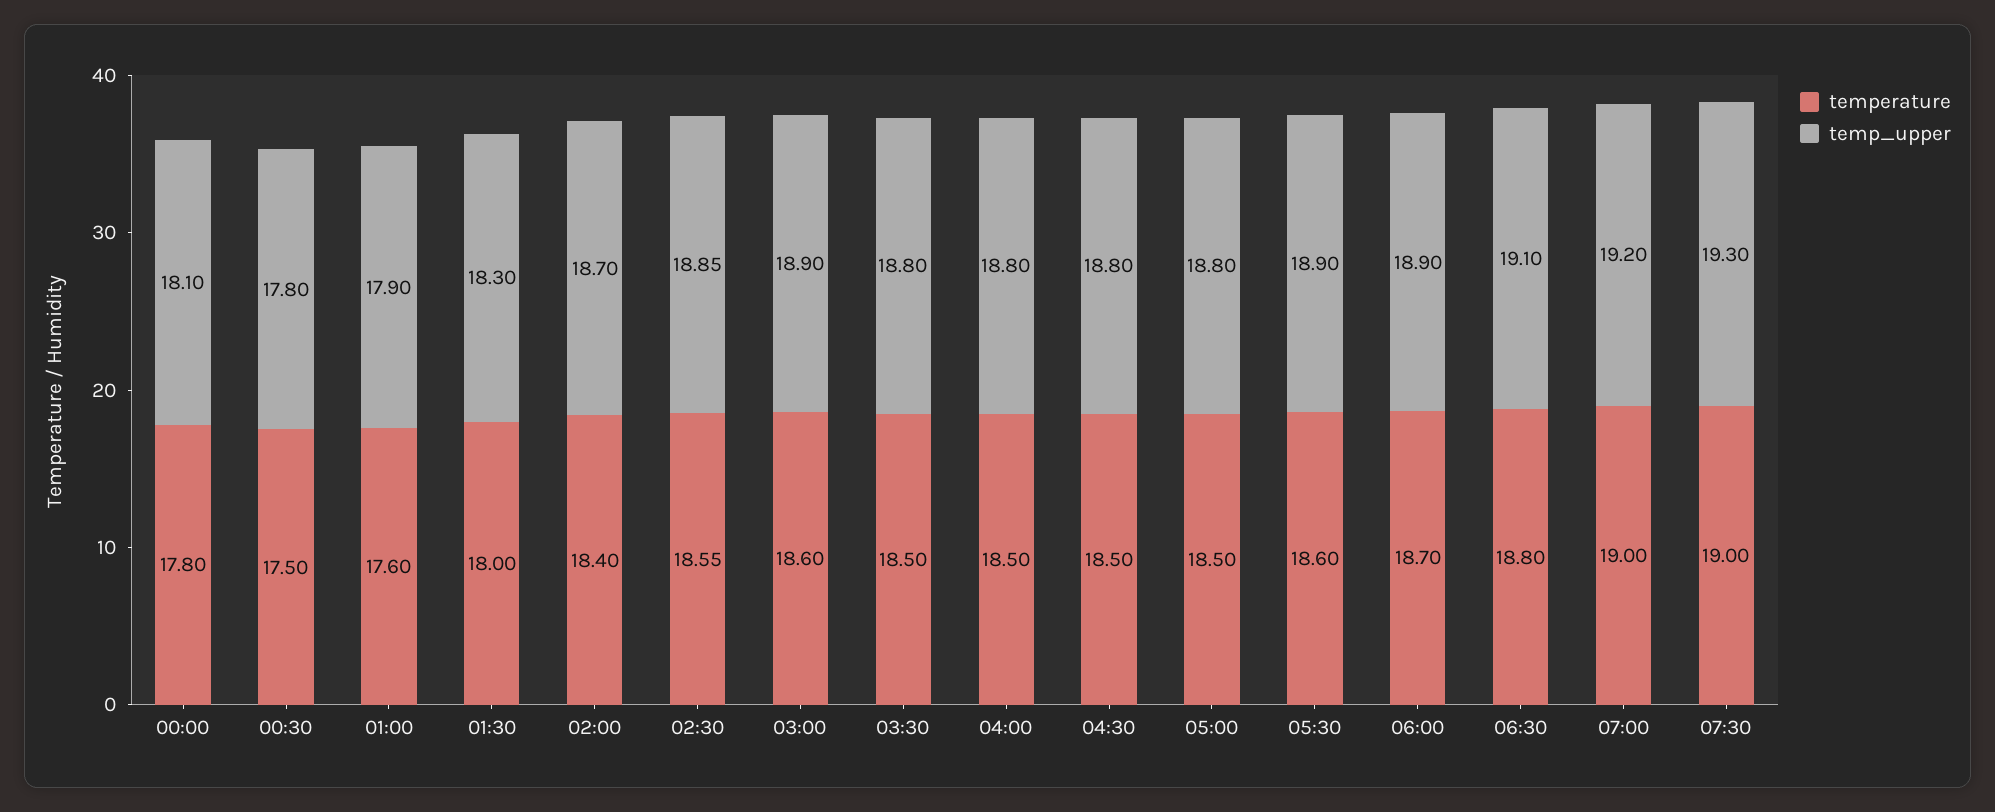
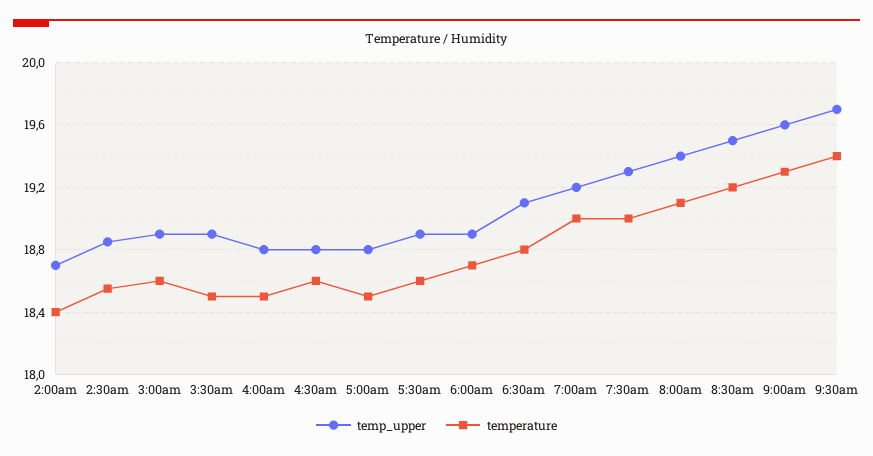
temperature, 00:00: 17.8 -> none
temp_upper, 00:00: 18.1 -> none
temperature, 00:30: 17.5 -> none
temp_upper, 00:30: 17.8 -> none
temperature, 01:00: 17.6 -> none
temp_upper, 01:00: 17.9 -> none
temperature, 01:30: 18 -> none
temp_upper, 01:30: 18.3 -> none
temp_upper, 03:30: 18.8 -> 18.9
temperature, 04:30: 18.5 -> 18.6
temp_upper, 8:00am: none -> 19.4
temperature, 8:00am: none -> 19.1
temp_upper, 8:30am: none -> 19.5
temperature, 8:30am: none -> 19.2
temp_upper, 9:00am: none -> 19.6
temperature, 9:00am: none -> 19.3
temp_upper, 9:30am: none -> 19.7
temperature, 9:30am: none -> 19.4

